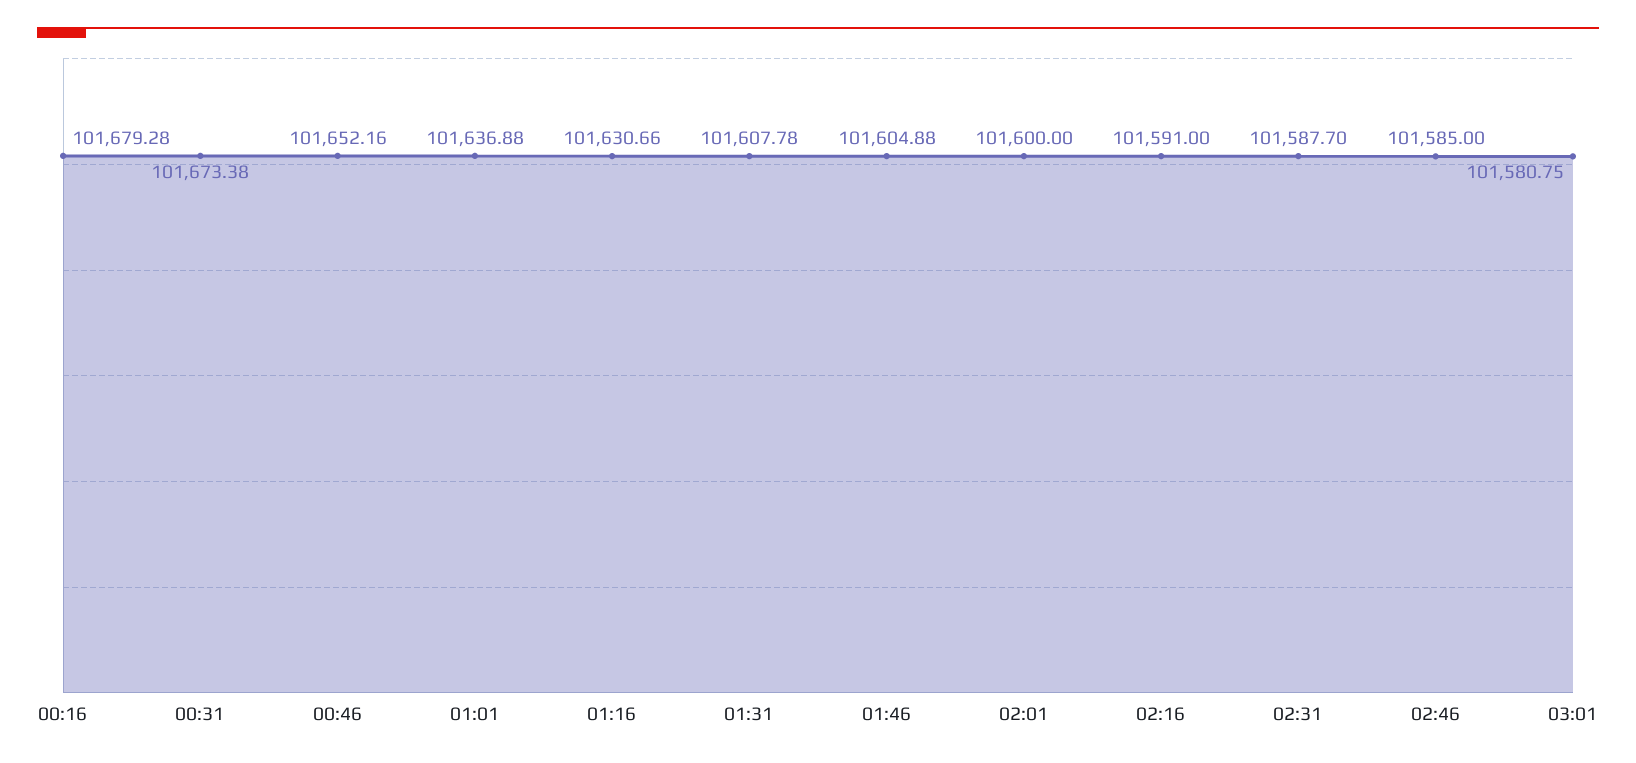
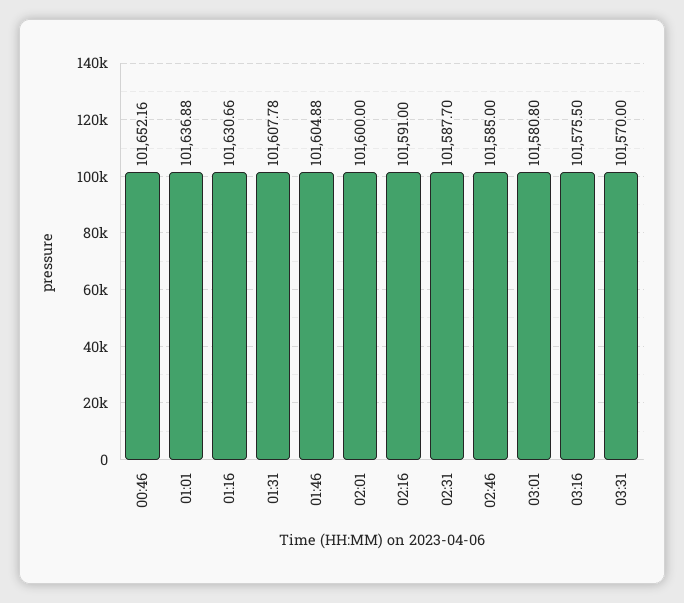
00:16: 101679.28 -> none
00:31: 101673.38 -> none
03:01: 101580.75 -> 101580.8
03:16: none -> 101575.5
03:31: none -> 101570

